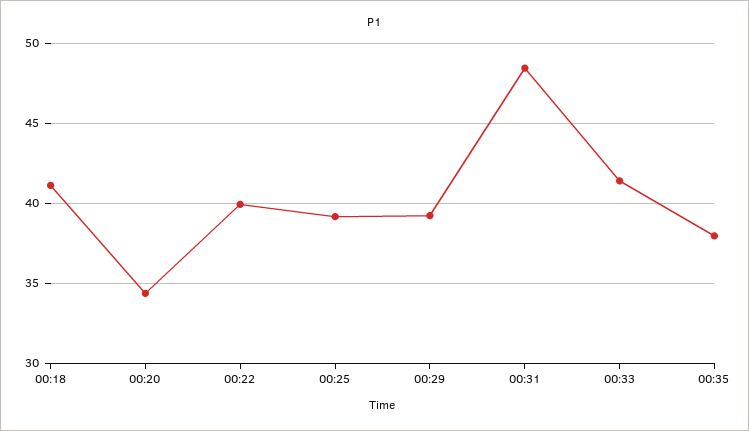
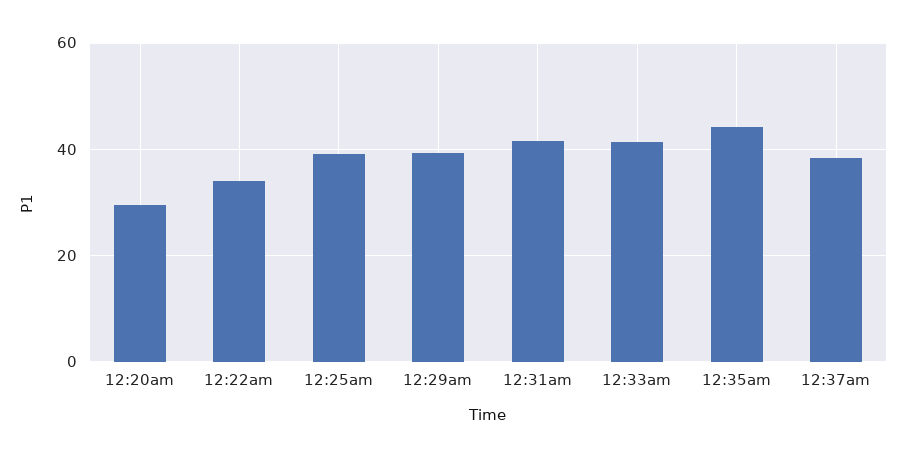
00:18: 41 -> none
00:20: 34.5 -> 30
00:22: 40 -> 34
00:31: 48.5 -> 42
00:35: 38 -> 44
12:37am: none -> 38

